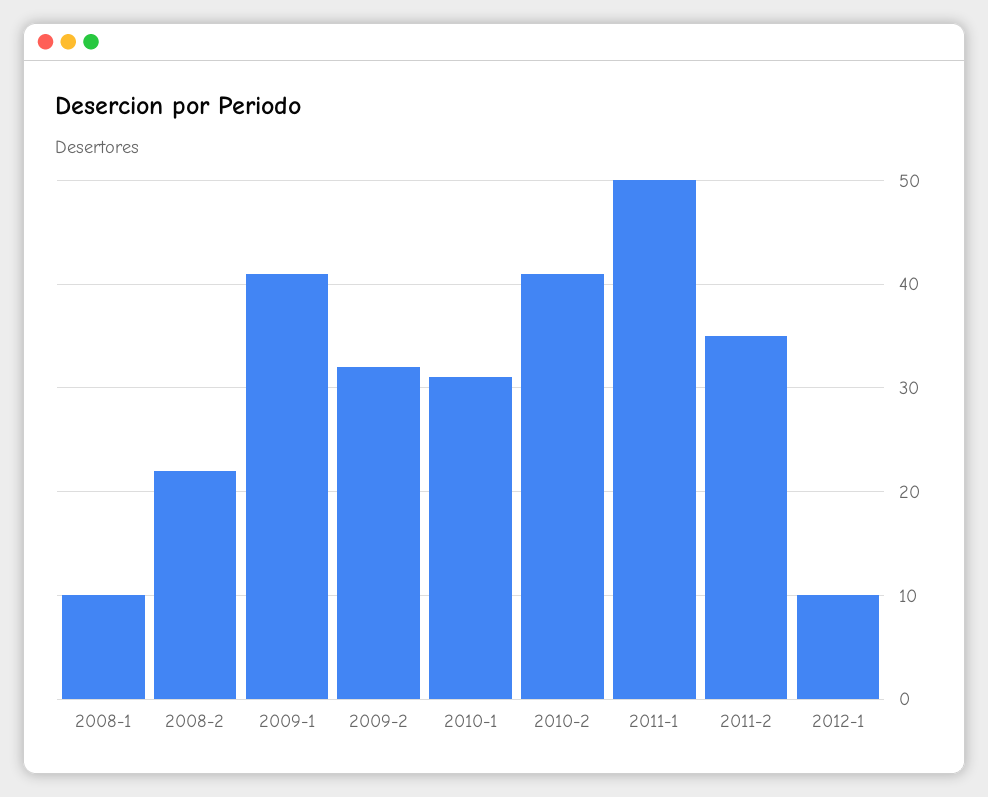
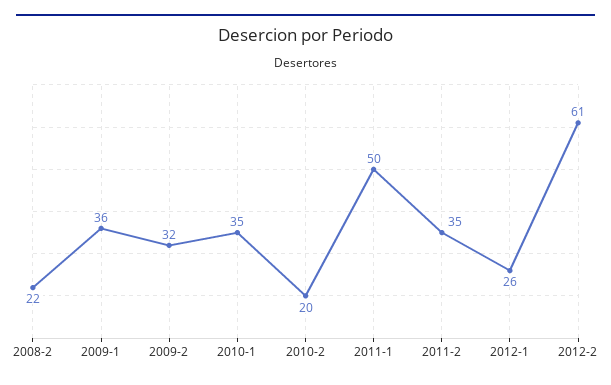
2008-1: 10 -> none
2009-1: 41 -> 36
2010-1: 31 -> 35
2010-2: 41 -> 20
2012-1: 10 -> 26
2012-2: none -> 61

